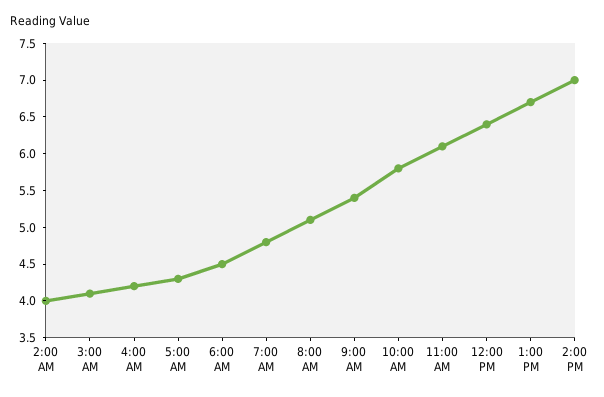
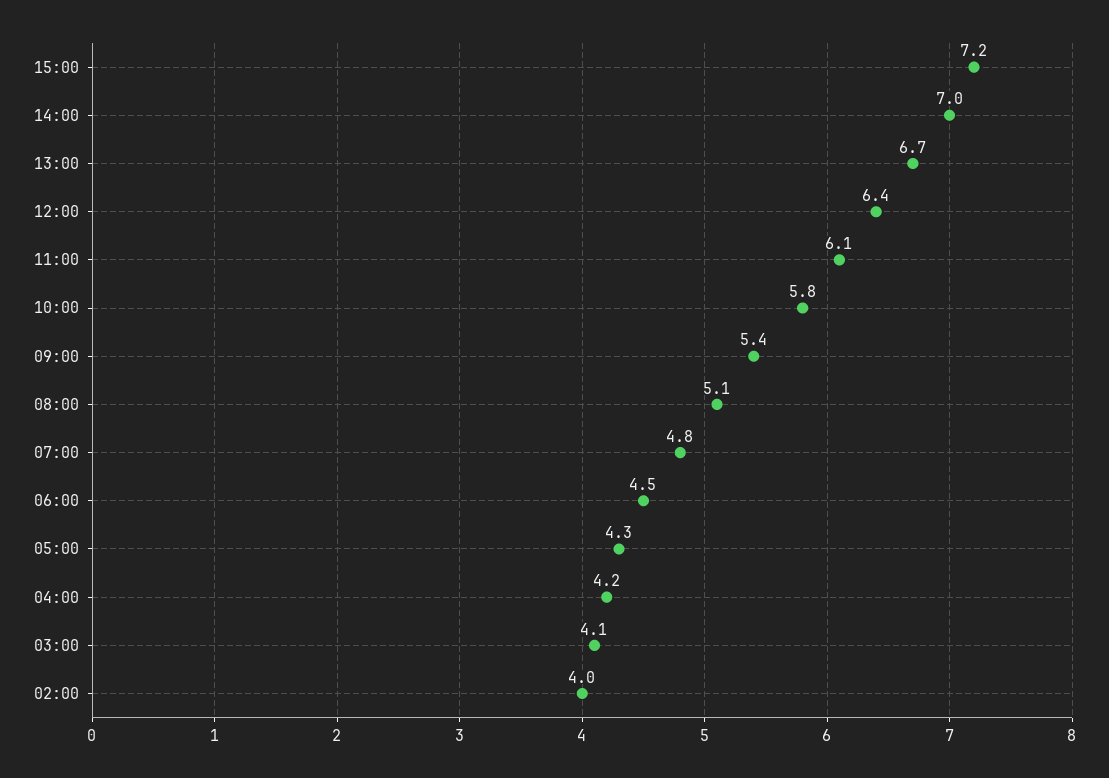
15:00: none -> 7.2

